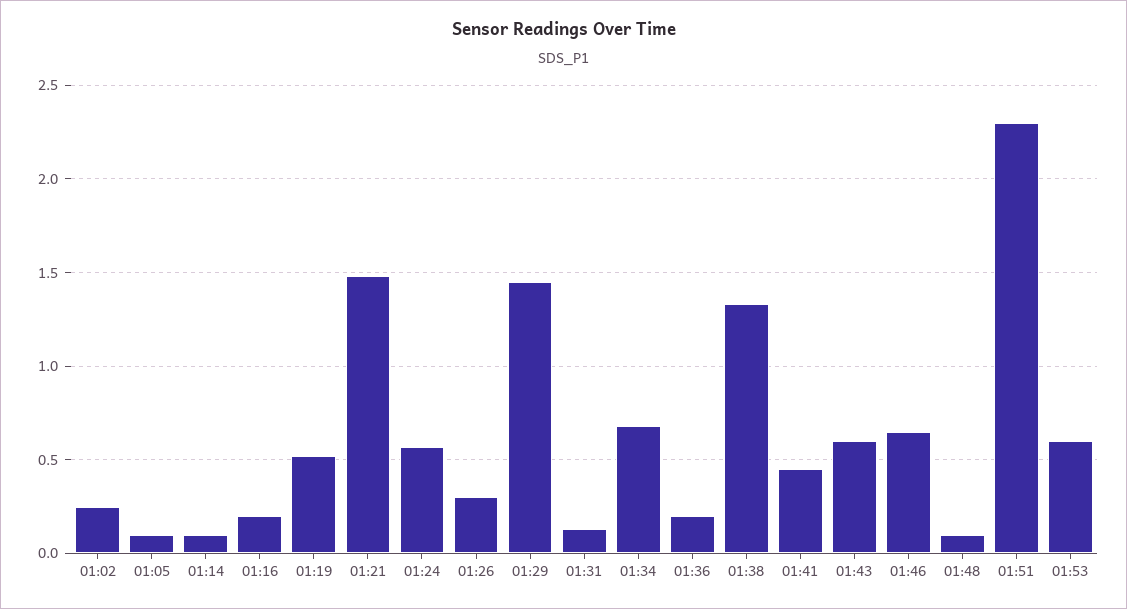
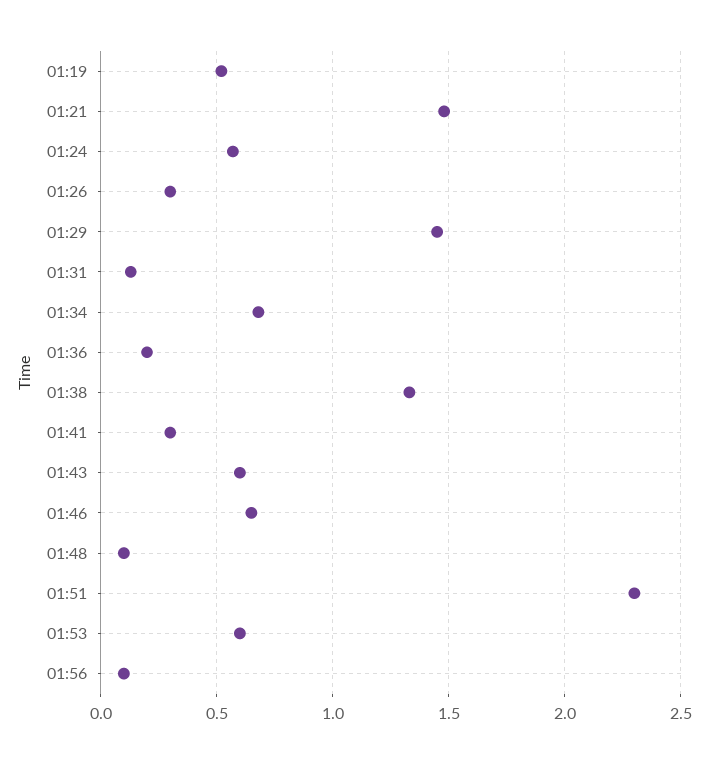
01:02: 0.25 -> none
01:05: 0.1 -> none
01:14: 0.1 -> none
01:16: 0.2 -> none
01:41: 0.45 -> 0.3
01:56: none -> 0.1

